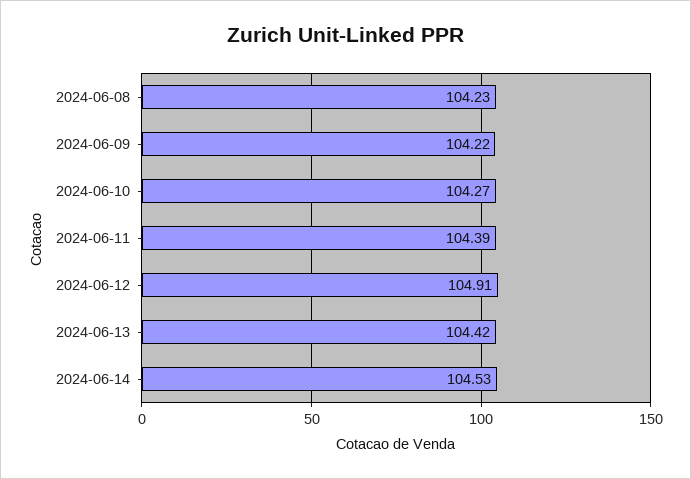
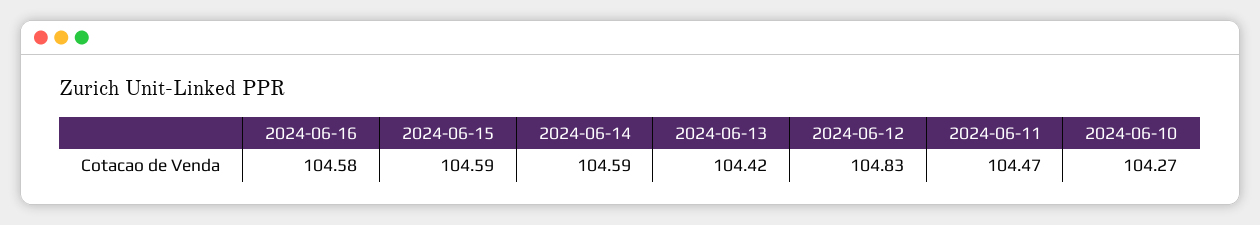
2024-06-08: 104.23 -> none
2024-06-09: 104.22 -> none
2024-06-11: 104.39 -> 104.47
2024-06-12: 104.91 -> 104.83
2024-06-14: 104.53 -> 104.59
2024-06-16: none -> 104.58
2024-06-15: none -> 104.59

